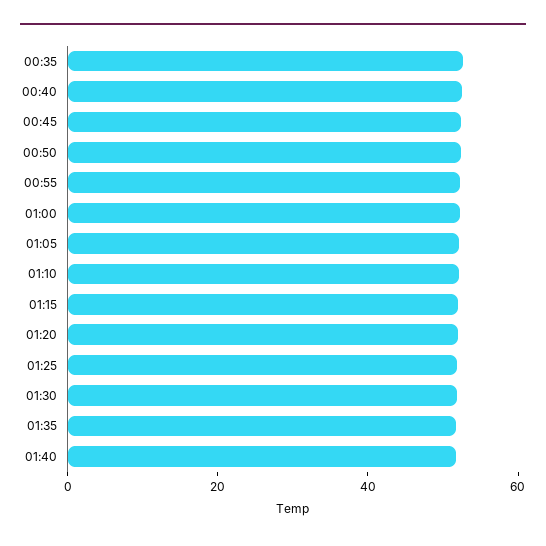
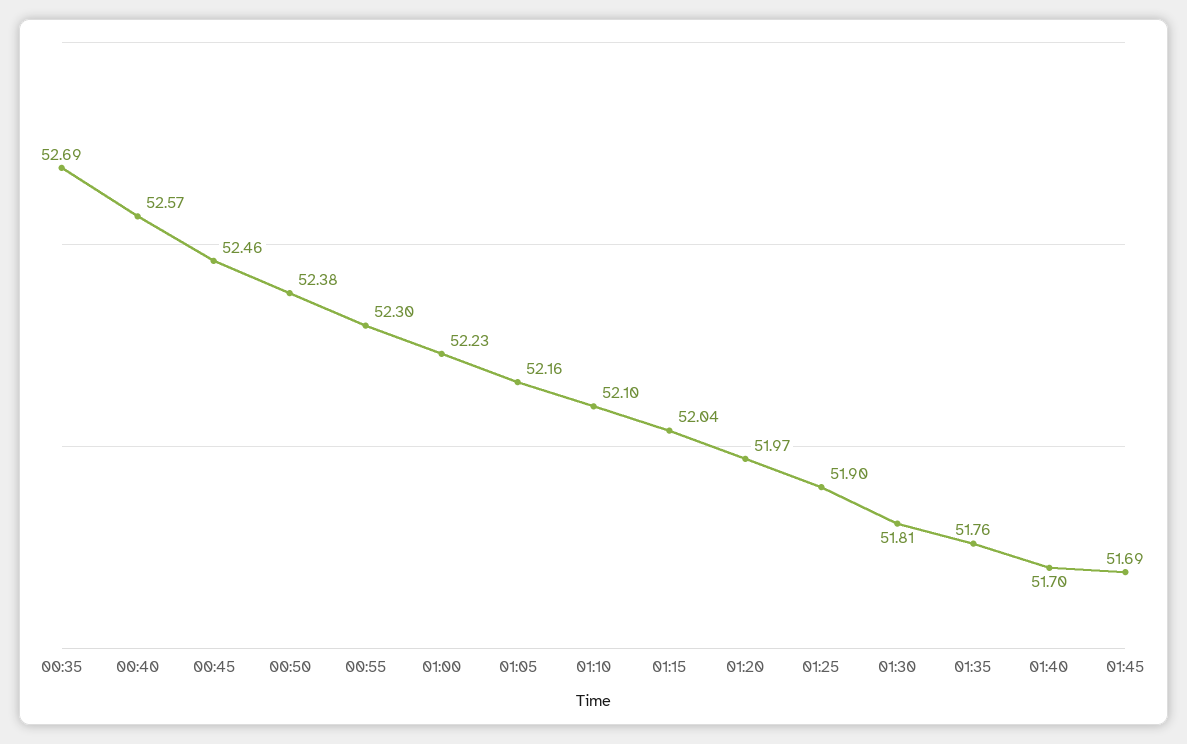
01:45: none -> 51.69

